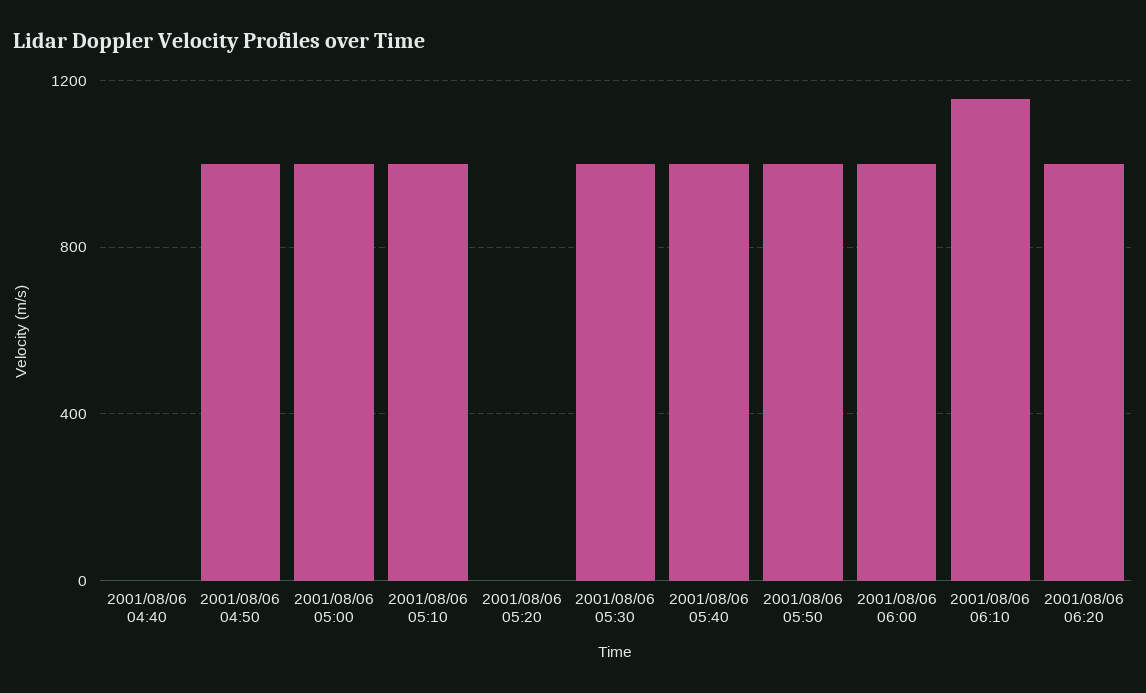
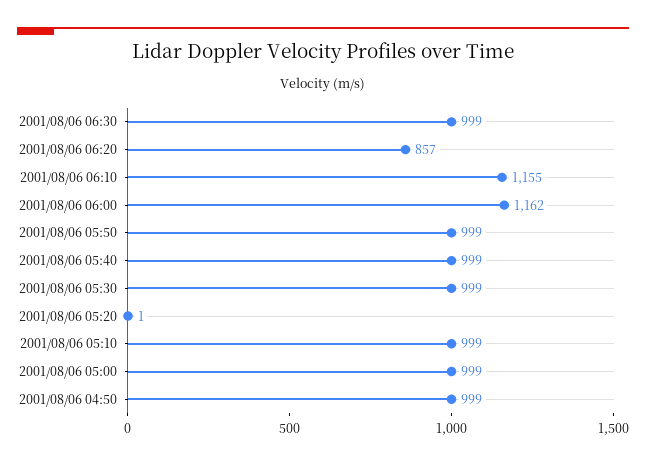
2001/08/06 04:40: 0 -> none
2001/08/06 06:00: 1000 -> 1162
2001/08/06 06:20: 1000 -> 857
2001/08/06 06:30: none -> 999

